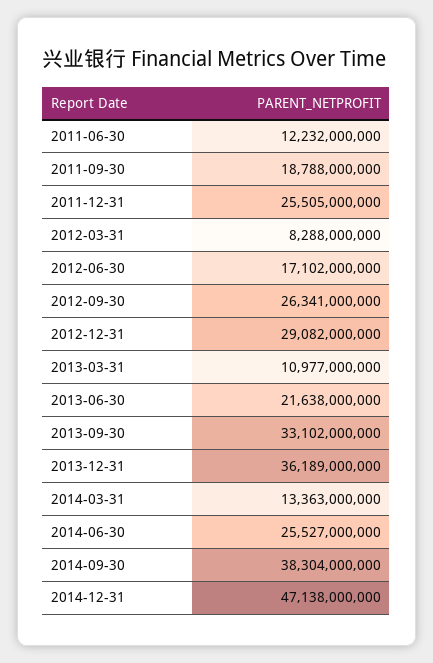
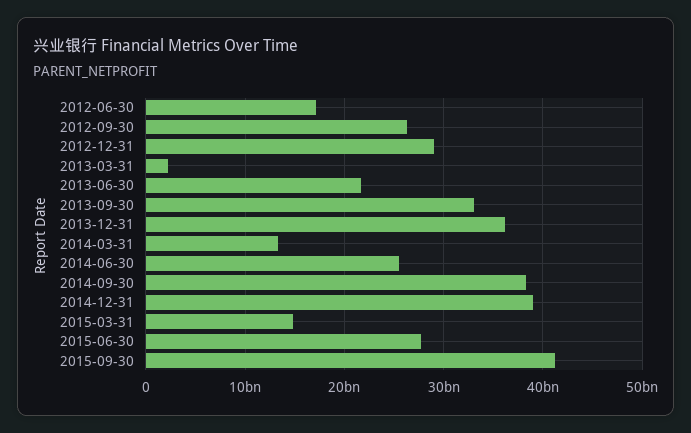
2011-06-30: 12232000000 -> none
2011-09-30: 18788000000 -> none
2011-12-31: 25505000000 -> none
2012-03-31: 8288000000 -> none
2013-03-31: 10977000000 -> 2000000000
2014-12-31: 47138000000 -> 39000000000
2015-03-31: none -> 15000000000
2015-06-30: none -> 28000000000
2015-09-30: none -> 41000000000

